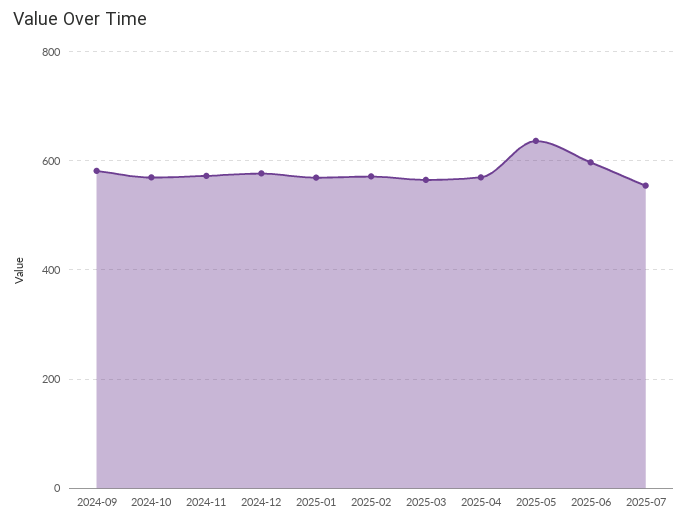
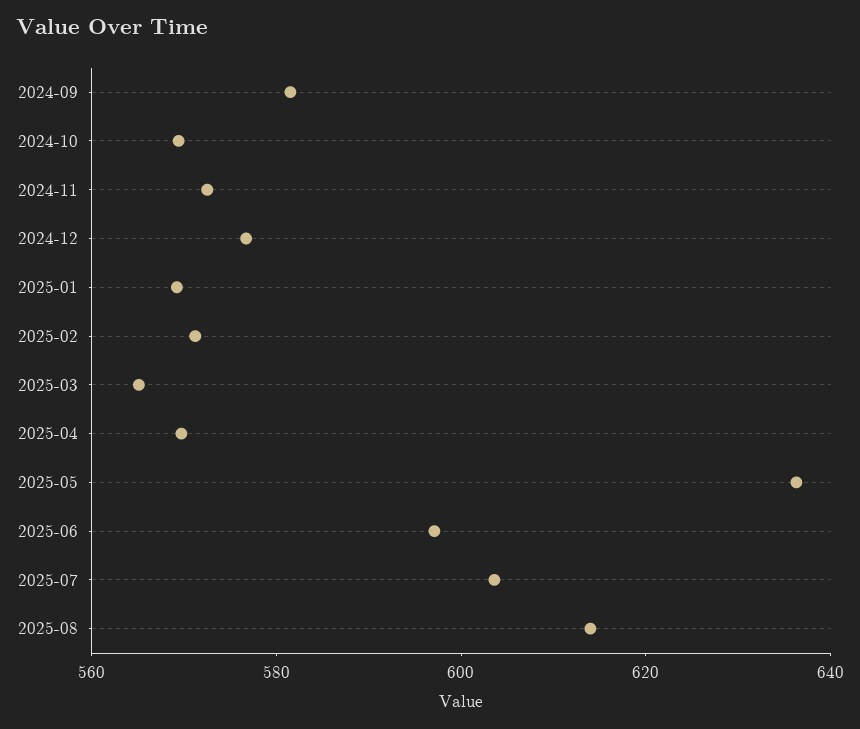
2025-07: 560 -> 605
2025-08: none -> 615

